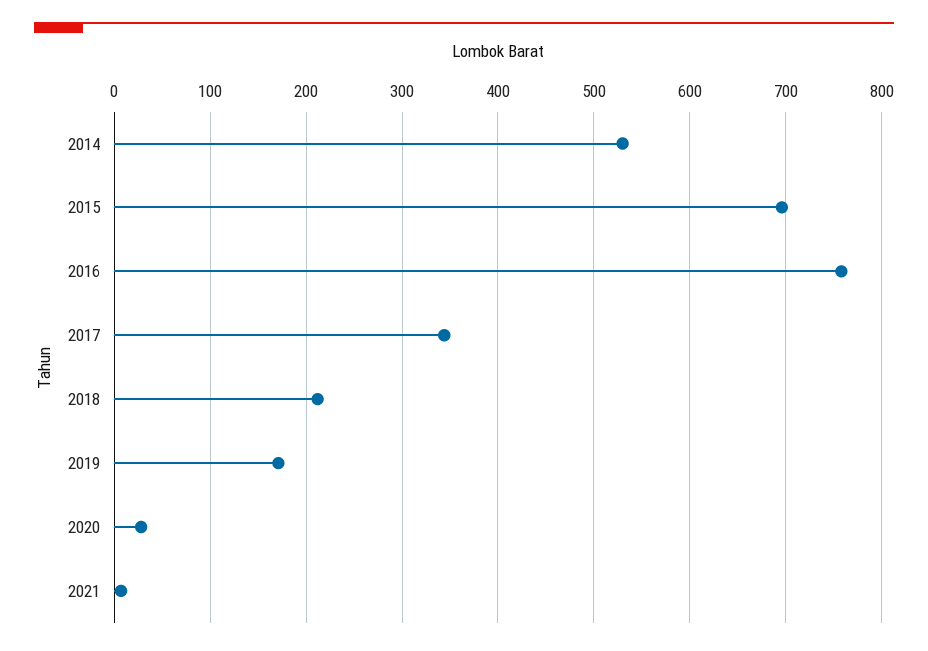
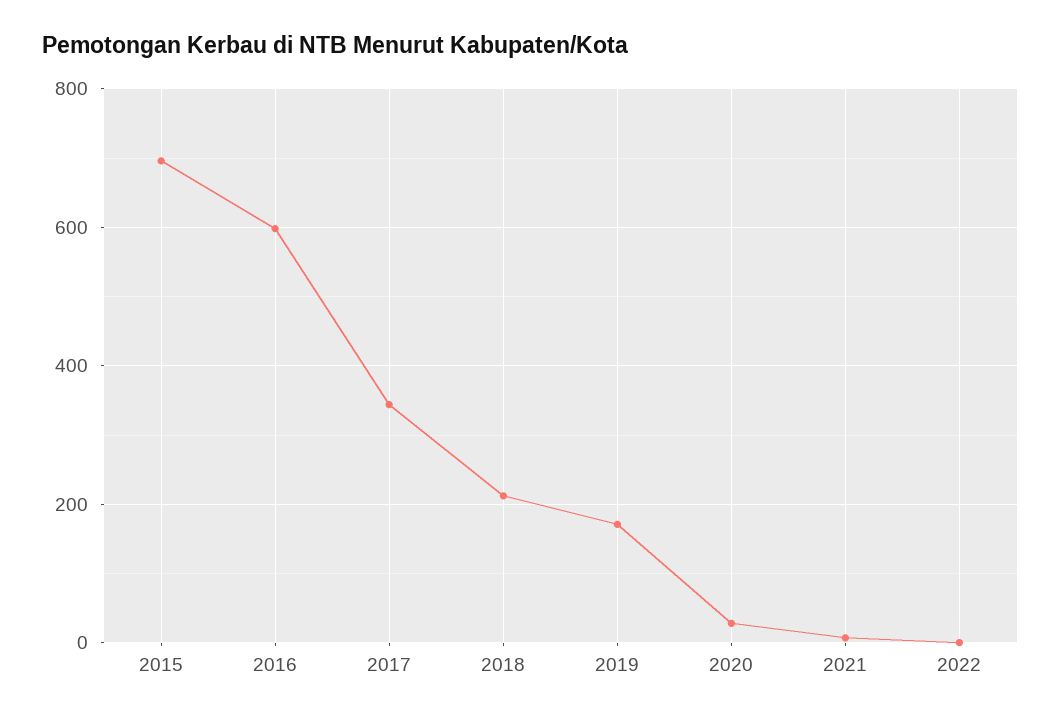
2014: 530 -> none
2016: 760 -> 600
2022: none -> 0

